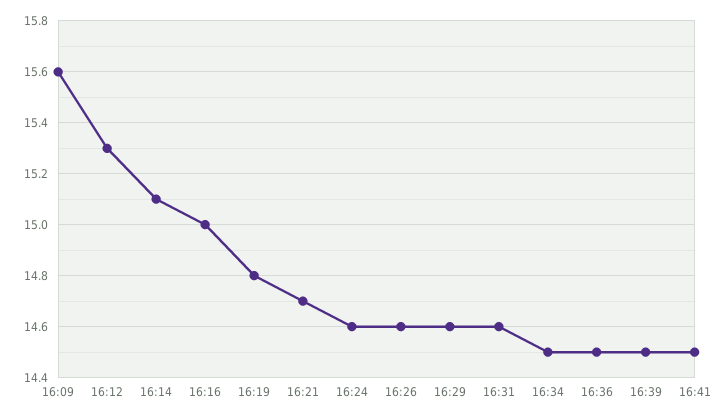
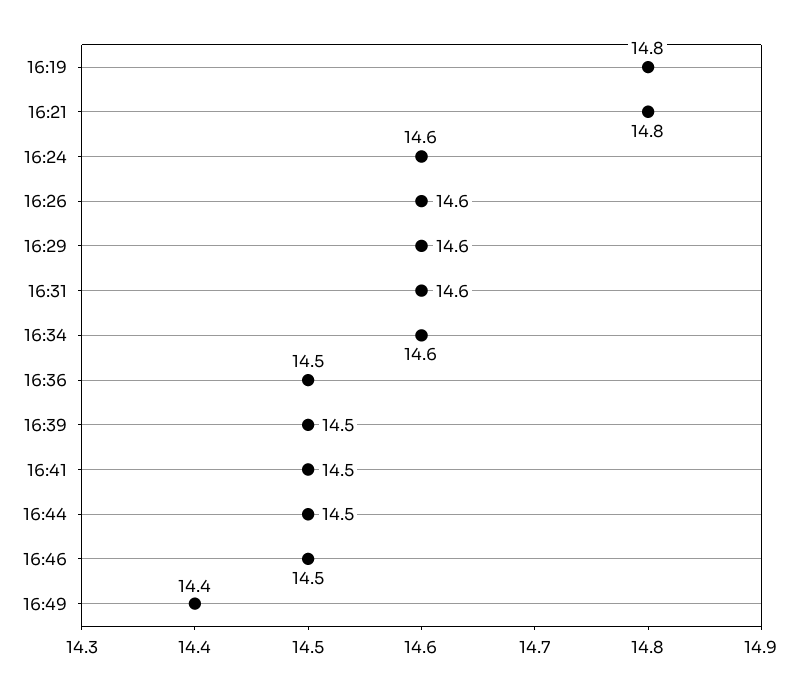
16:09: 15.6 -> none
16:12: 15.3 -> none
16:14: 15.1 -> none
16:16: 15 -> none
16:21: 14.7 -> 14.8
16:34: 14.5 -> 14.6
16:44: none -> 14.5
16:46: none -> 14.5
16:49: none -> 14.4

